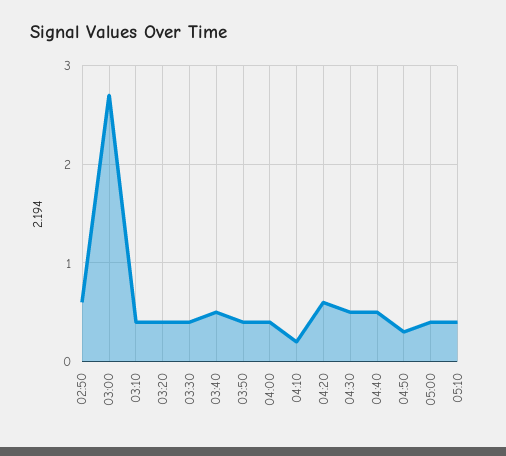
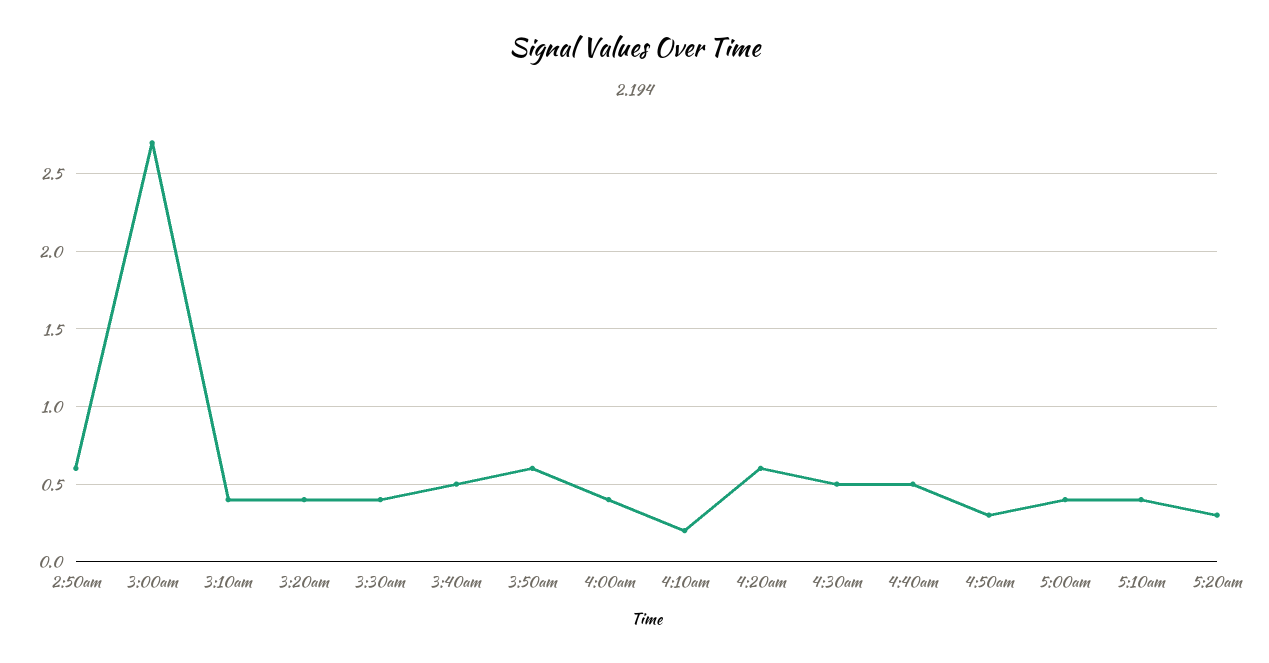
03:50: 0.4 -> 0.6
5:20am: none -> 0.3

